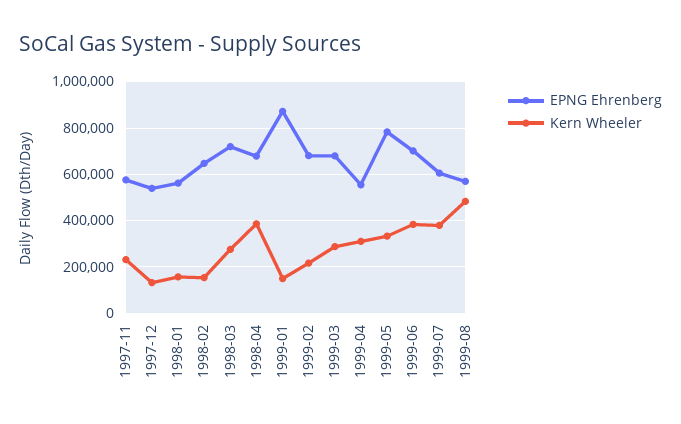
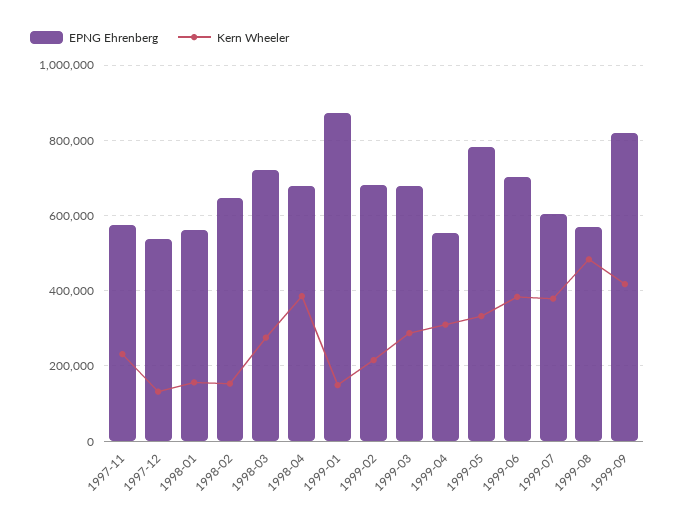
EPNG Ehrenberg, 1999-09: none -> 820000
Kern Wheeler, 1999-09: none -> 420000

